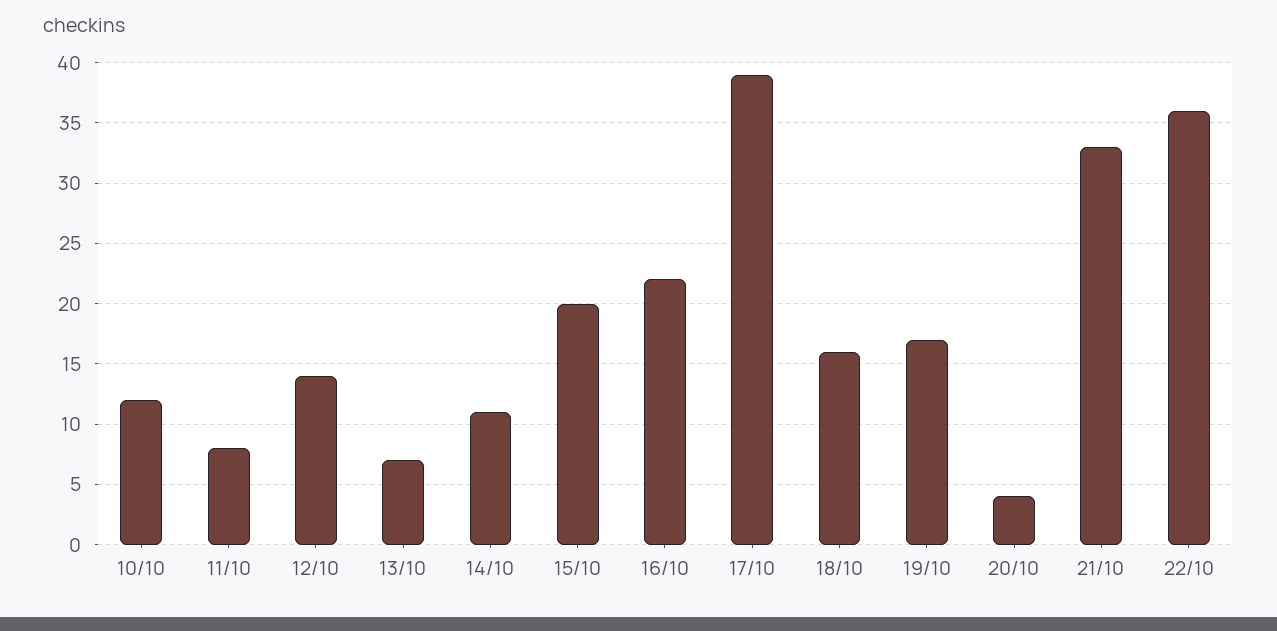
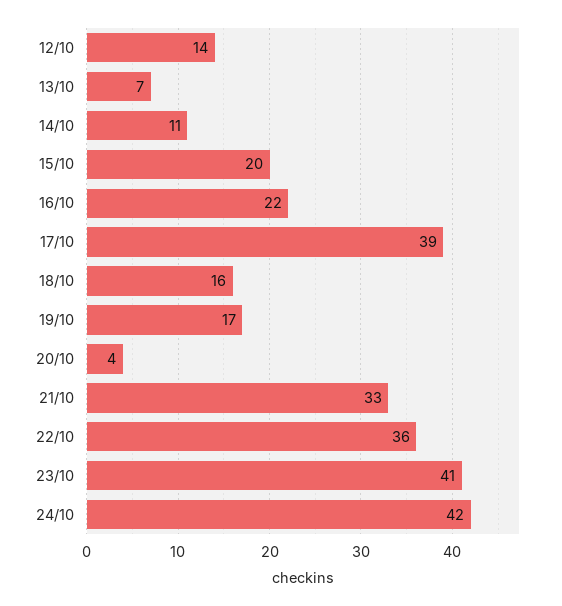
10/10: 12 -> none
11/10: 8 -> none
23/10: none -> 41
24/10: none -> 42

